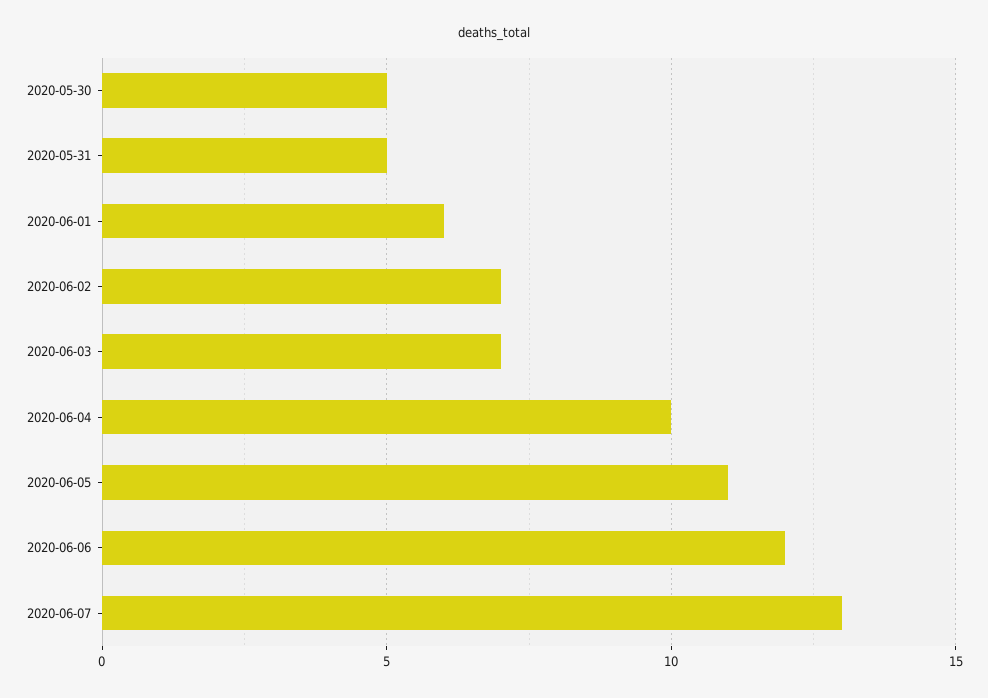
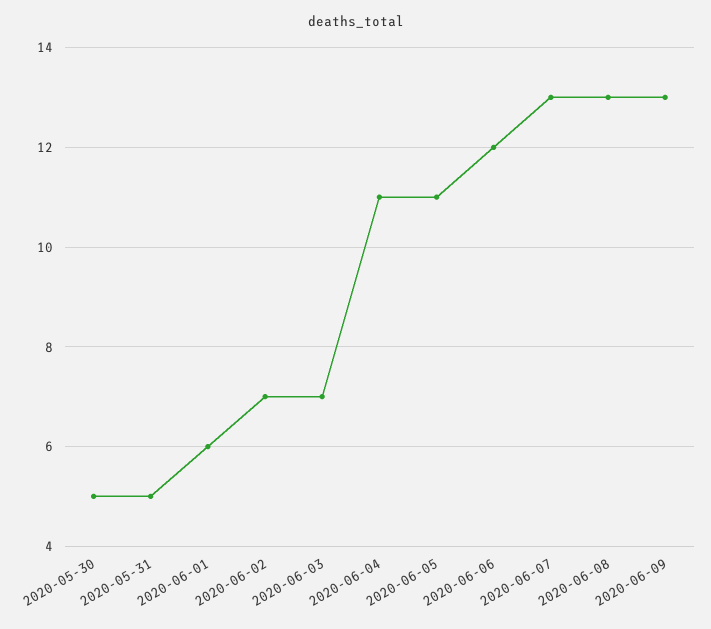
2020-06-04: 10 -> 11
2020-06-08: none -> 13
2020-06-09: none -> 13

